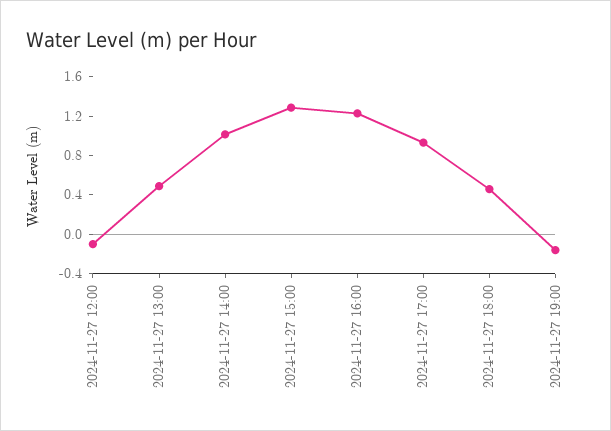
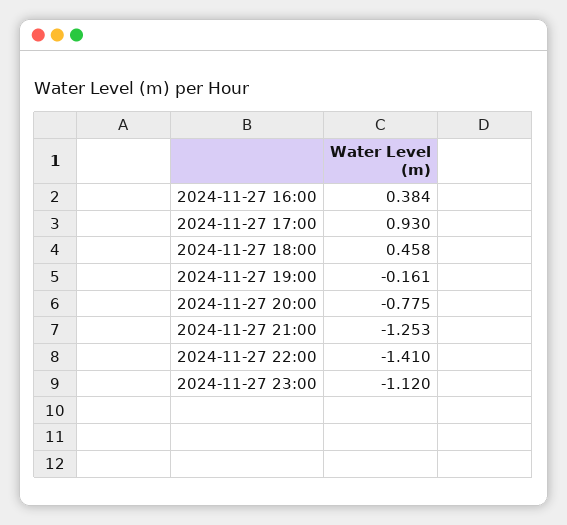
2024-11-27 12:00: -0.1 -> none
2024-11-27 13:00: 0.5 -> none
2024-11-27 14:00: 1 -> none
2024-11-27 15:00: 1.3 -> none
2024-11-27 16:00: 1.2 -> 0.384
2024-11-27 20:00: none -> -0.775
2024-11-27 21:00: none -> -1.253
2024-11-27 22:00: none -> -1.41
2024-11-27 23:00: none -> -1.12

